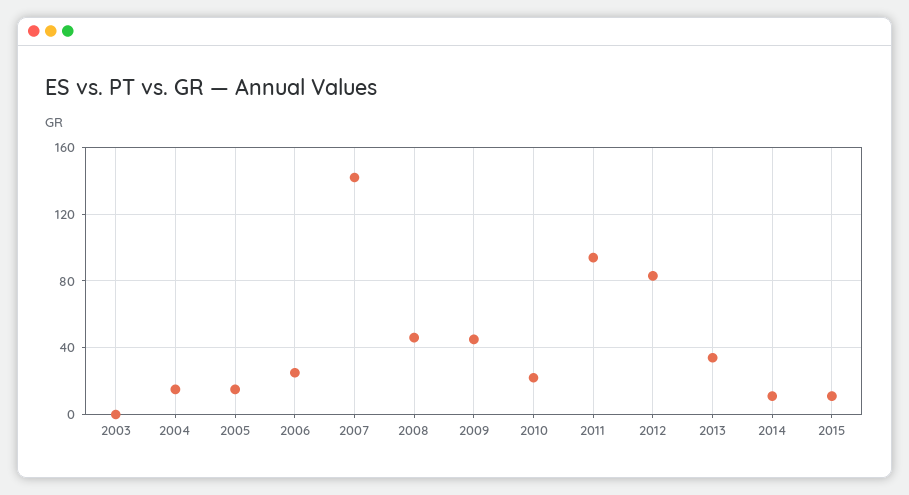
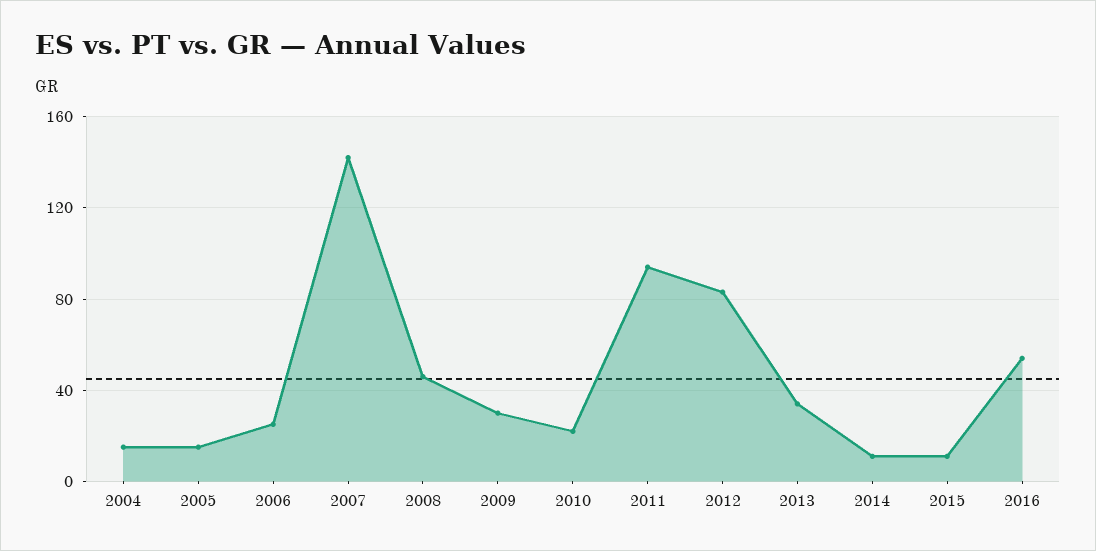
2003: 0 -> none
2009: 45 -> 30
2016: none -> 55

